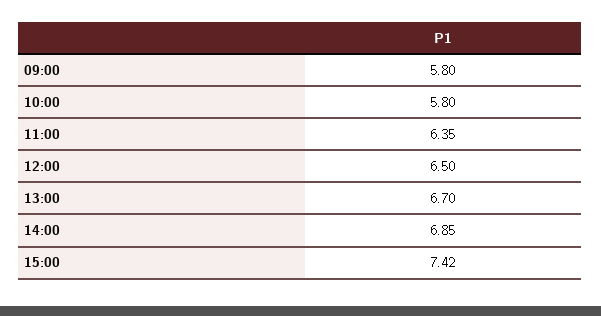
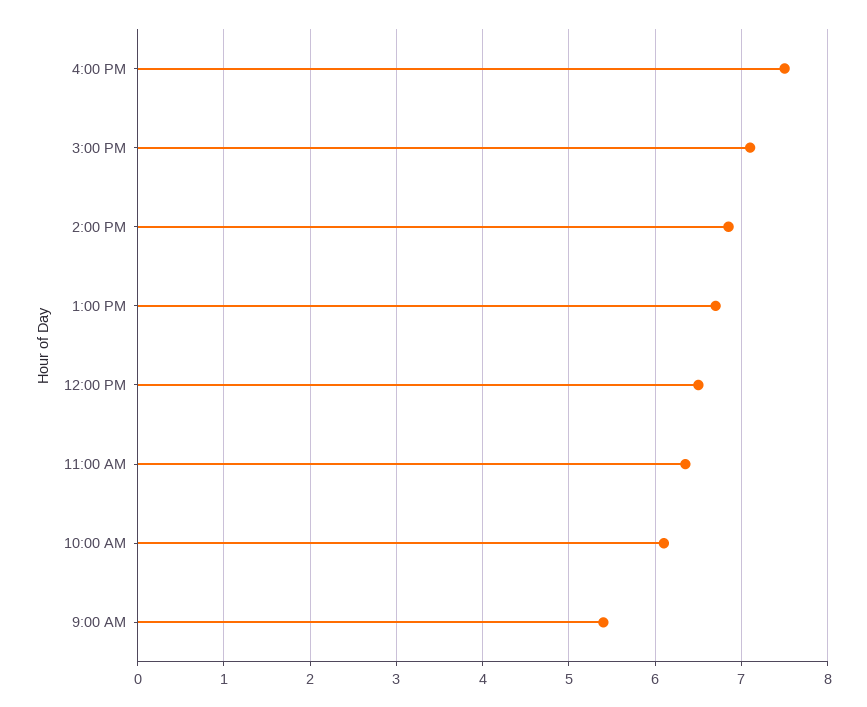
09:00: 5.8 -> 5.4
10:00: 5.8 -> 6.1
15:00: 7.42 -> 7.1
4:00 PM: none -> 7.5

